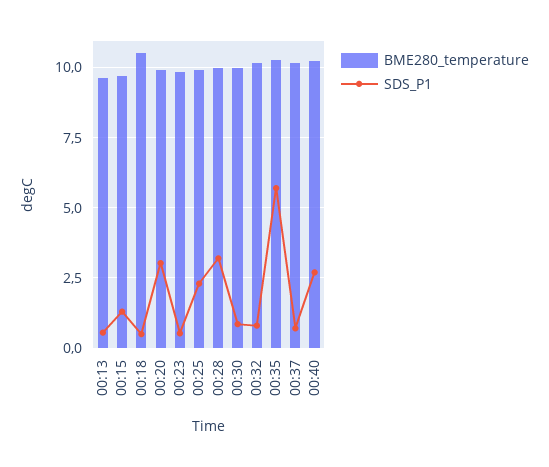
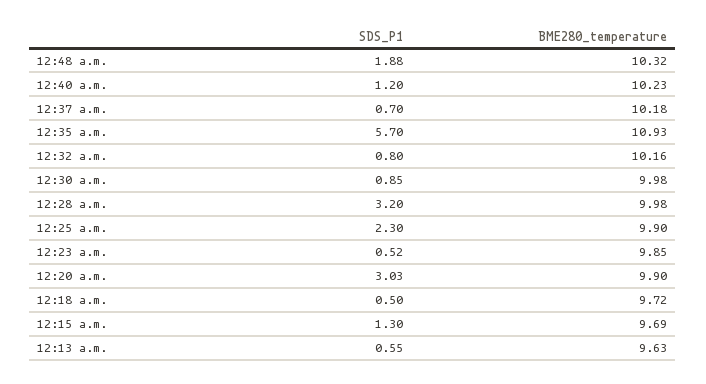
BME280_temperature, 00:18: 10.5 -> 9.72
BME280_temperature, 00:35: 10.25 -> 10.93
SDS_P1, 00:40: 2.75 -> 1.2
SDS_P1, 12:48 a.m.: none -> 1.88
BME280_temperature, 12:48 a.m.: none -> 10.32

